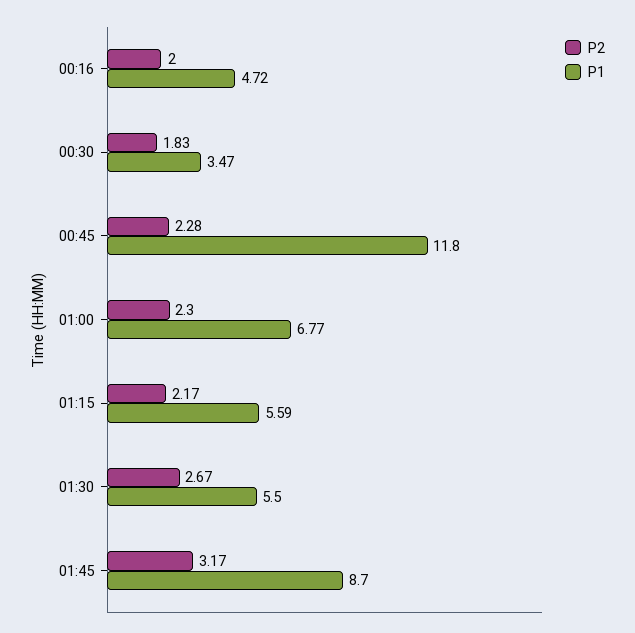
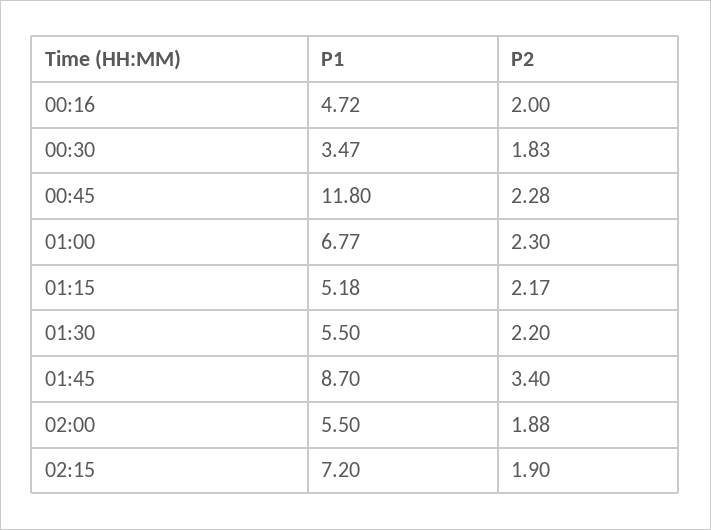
P1, 01:15: 5.59 -> 5.18
P2, 01:30: 2.67 -> 2.2
P2, 01:45: 3.17 -> 3.4
P1, 02:00: none -> 5.5
P2, 02:00: none -> 1.88
P1, 02:15: none -> 7.2
P2, 02:15: none -> 1.9

